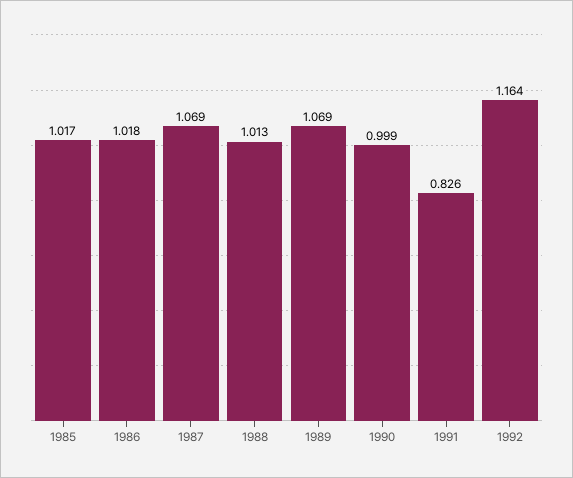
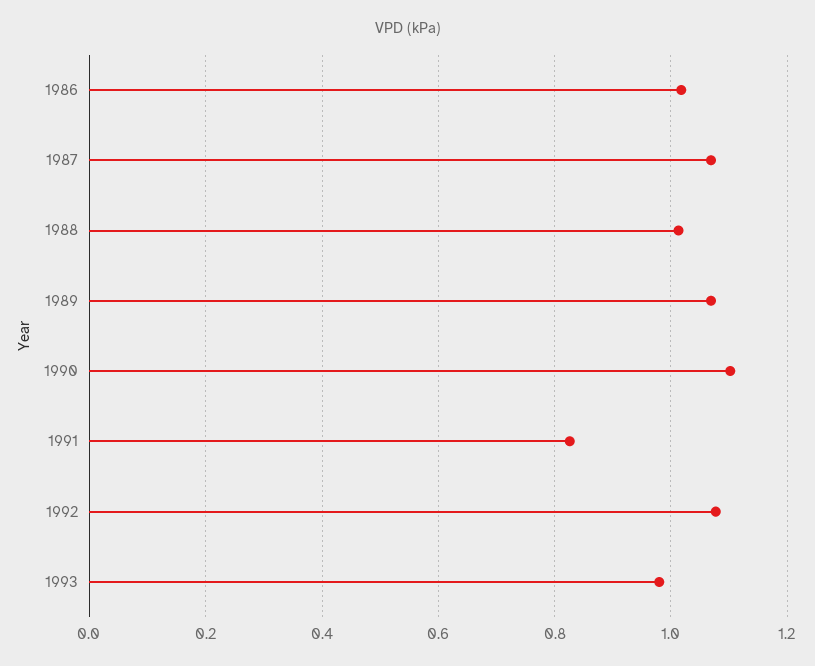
1985: 1.017 -> none
1990: 0.999 -> 1.1
1992: 1.164 -> 1.08
1993: none -> 0.98

